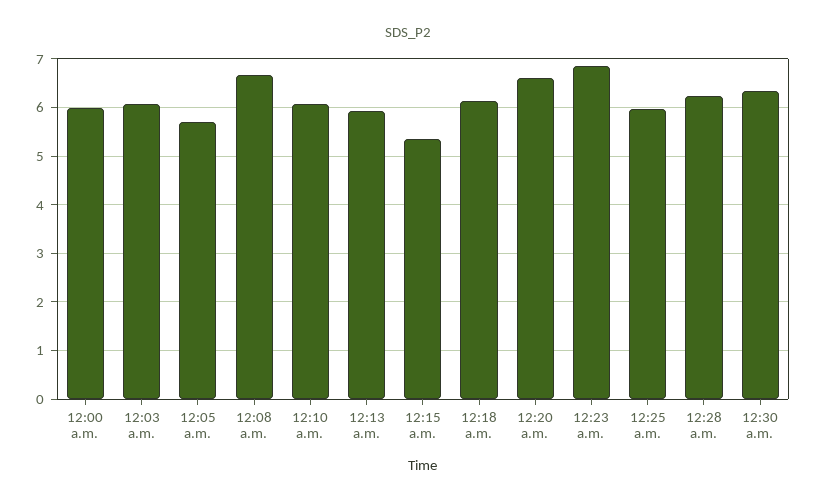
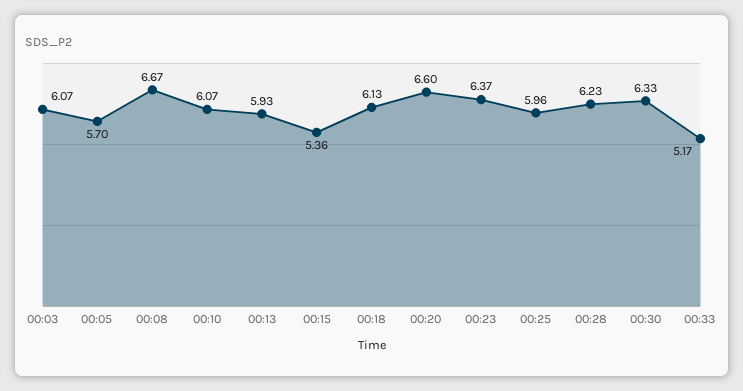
12:00 a.m.: 6 -> none
12:23 a.m.: 6.8 -> 6.37
00:33: none -> 5.17

